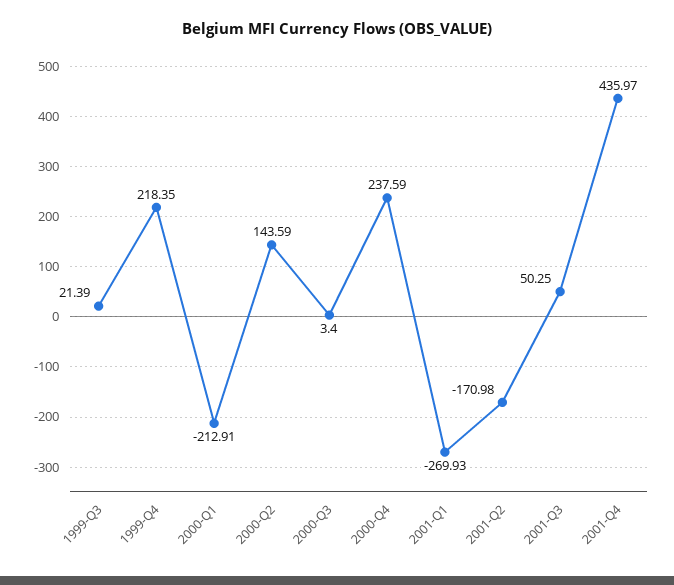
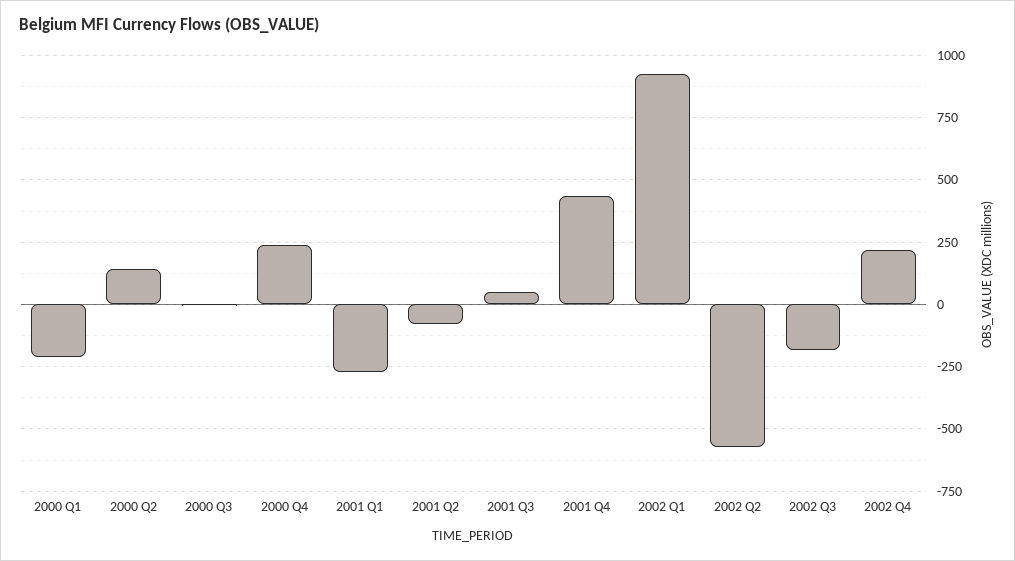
1999-Q3: 21.39 -> none
1999-Q4: 218.35 -> none
2001-Q2: -170.98 -> -75
2002 Q1: none -> 925
2002 Q2: none -> -575
2002 Q3: none -> -175
2002 Q4: none -> 225

